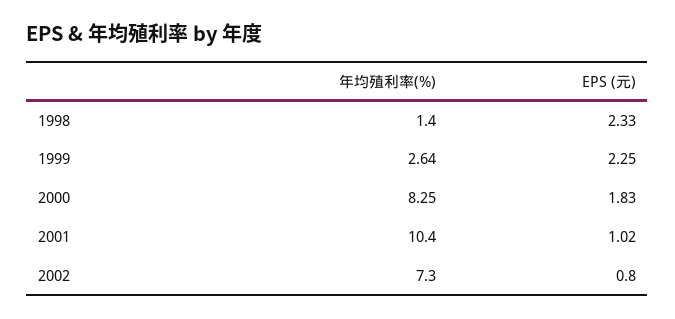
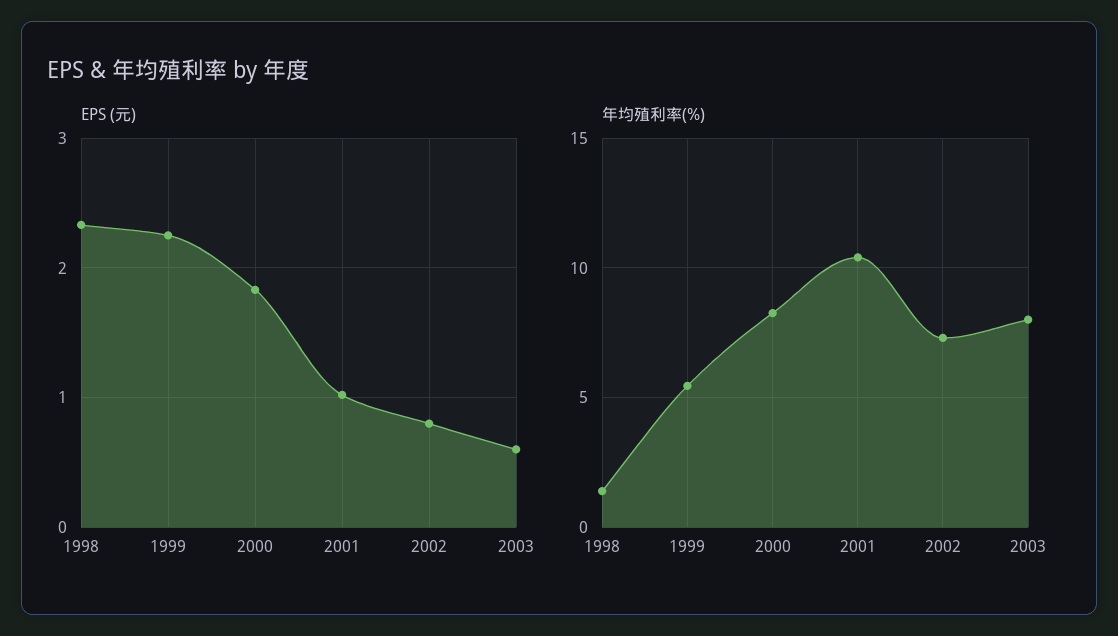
年均殖利率(%), 1999: 2.64 -> 5.5
EPS (元), 2003: none -> 0.6
年均殖利率(%), 2003: none -> 8

